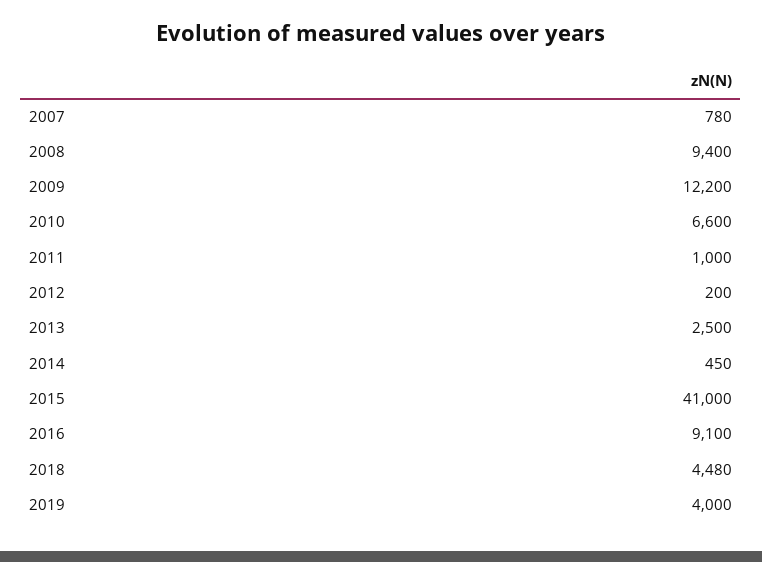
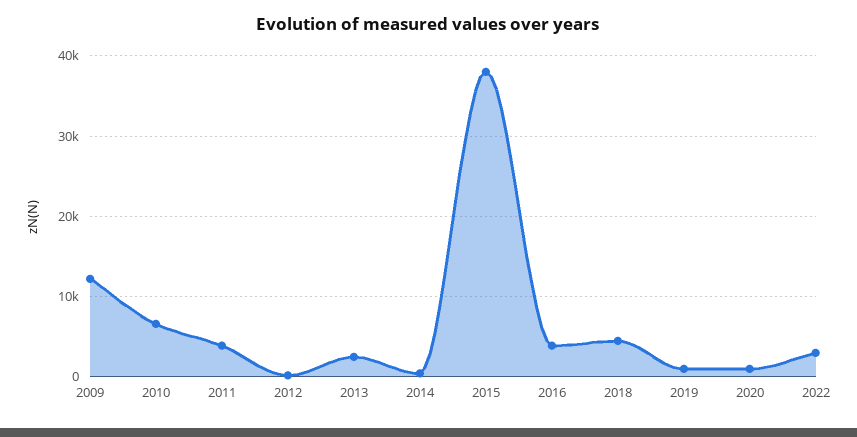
2007: 780 -> none
2008: 9400 -> none
2011: 1000 -> 4000
2015: 41000 -> 38000
2016: 9100 -> 4000
2019: 4000 -> 1000
2020: none -> 1000
2022: none -> 3000

